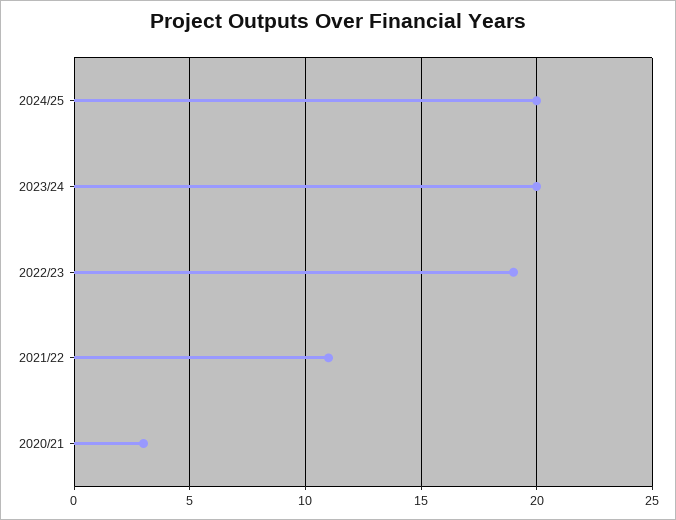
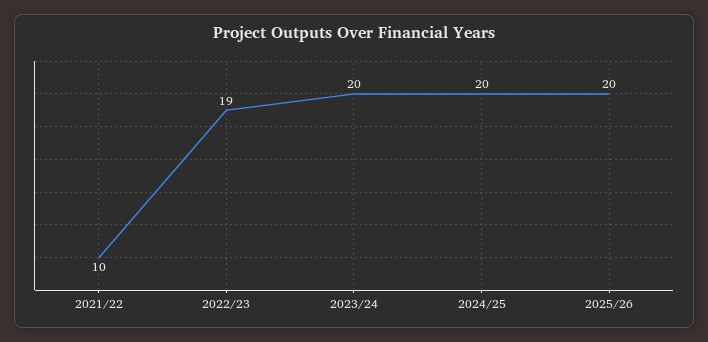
2021/22: 11 -> 10
2020/21: 3 -> none
2025/26: none -> 20

